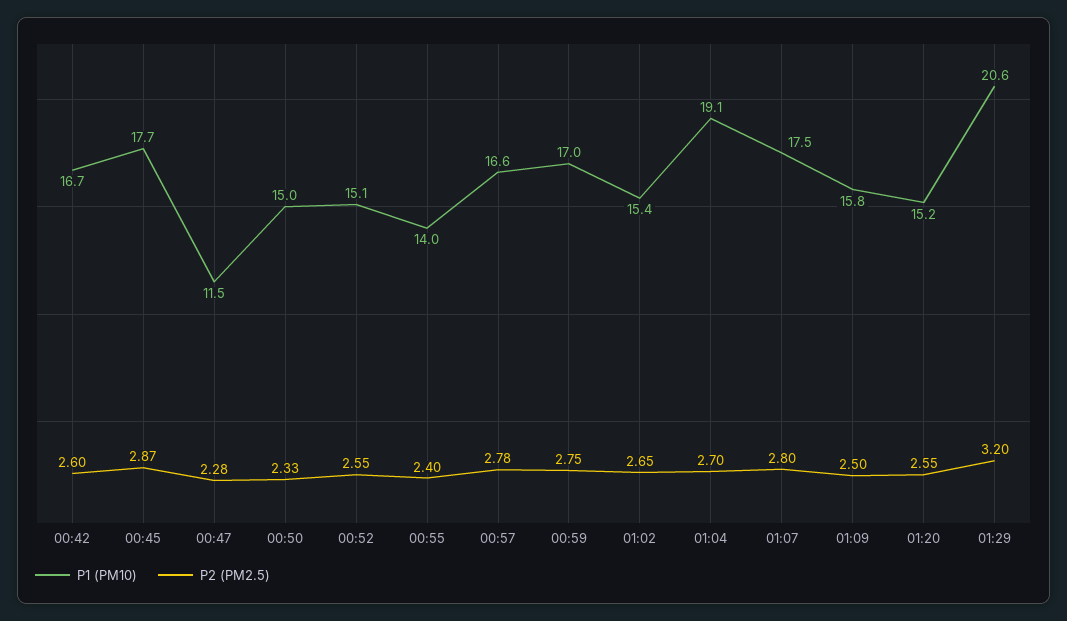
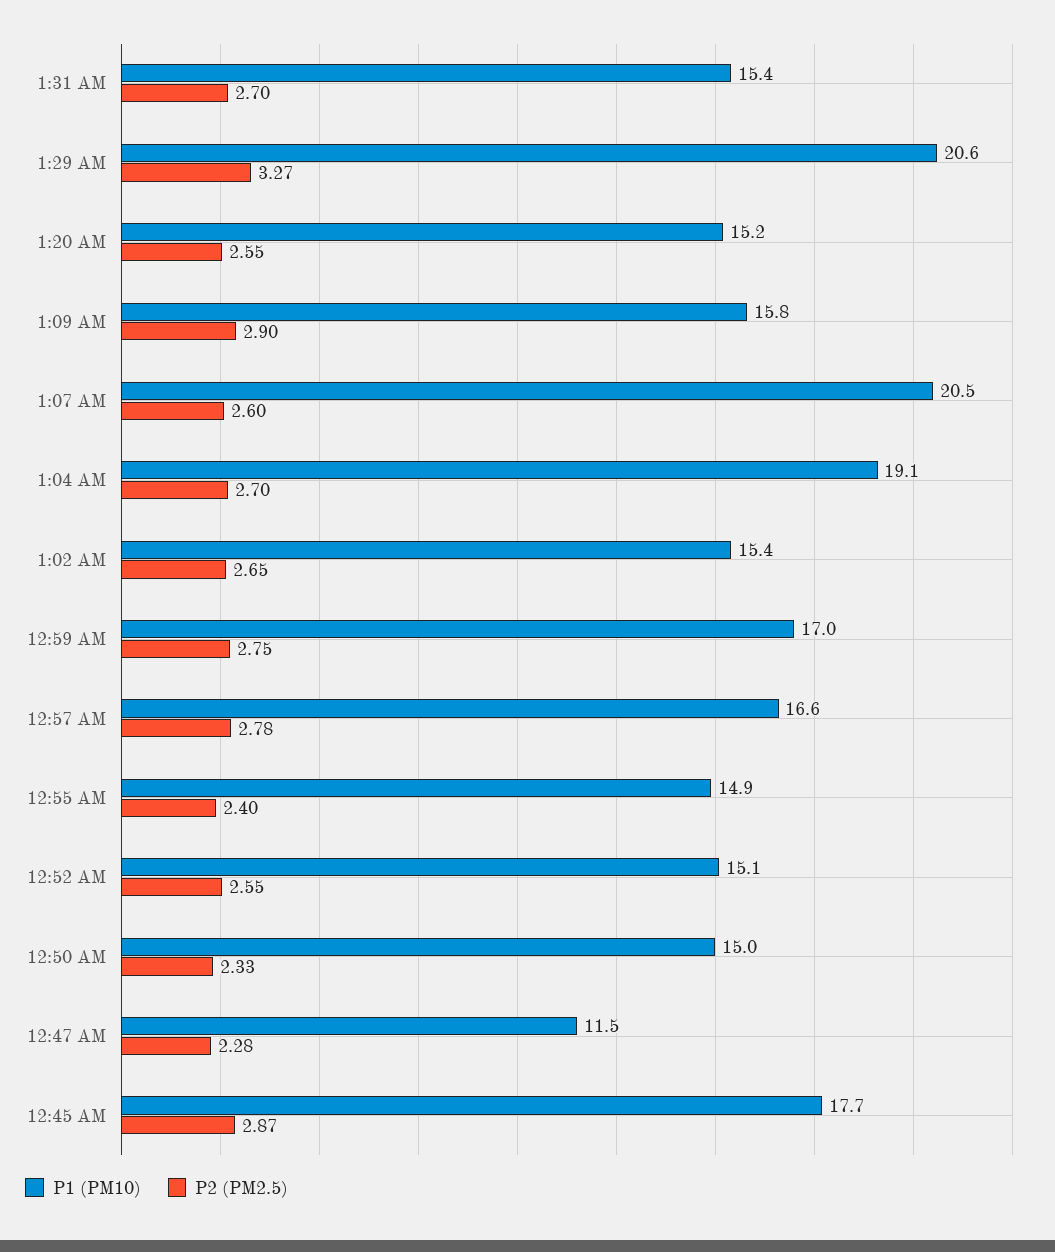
P1 (PM10), 00:42: 16.7 -> none
P2 (PM2.5), 00:42: 2.6 -> none
P1 (PM10), 00:55: 14 -> 14.9
P1 (PM10), 01:07: 17.5 -> 20.5
P2 (PM2.5), 01:07: 2.8 -> 2.6
P2 (PM2.5), 01:09: 2.5 -> 2.9
P2 (PM2.5), 01:29: 3.2 -> 3.27
P1 (PM10), 1:31 AM: none -> 15.4
P2 (PM2.5), 1:31 AM: none -> 2.7

